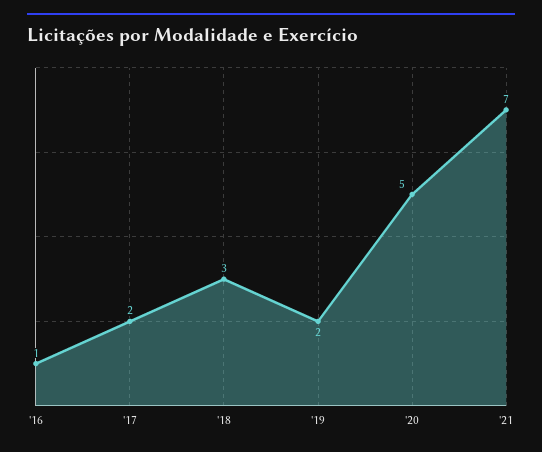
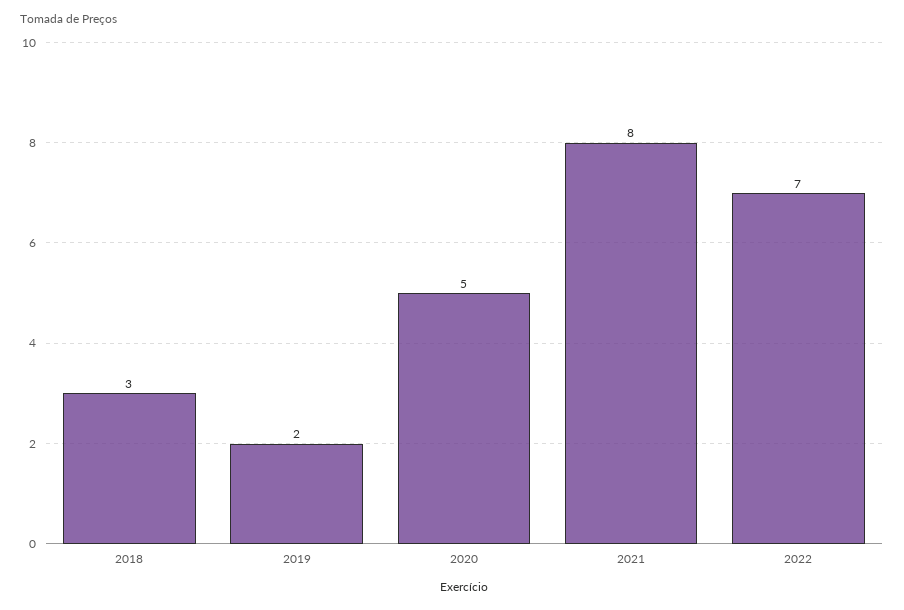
'16: 1 -> none
'17: 2 -> none
'21: 7 -> 8
2022: none -> 7

